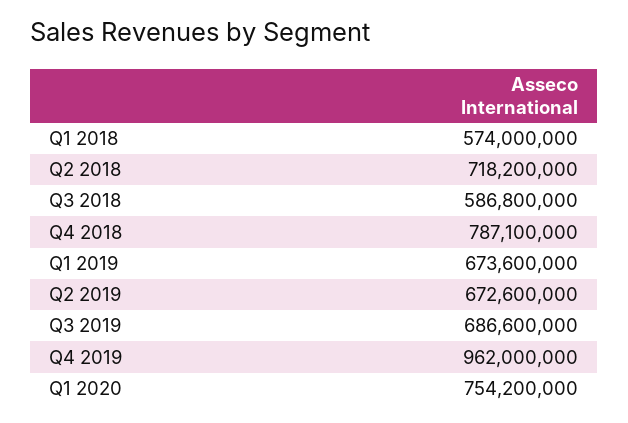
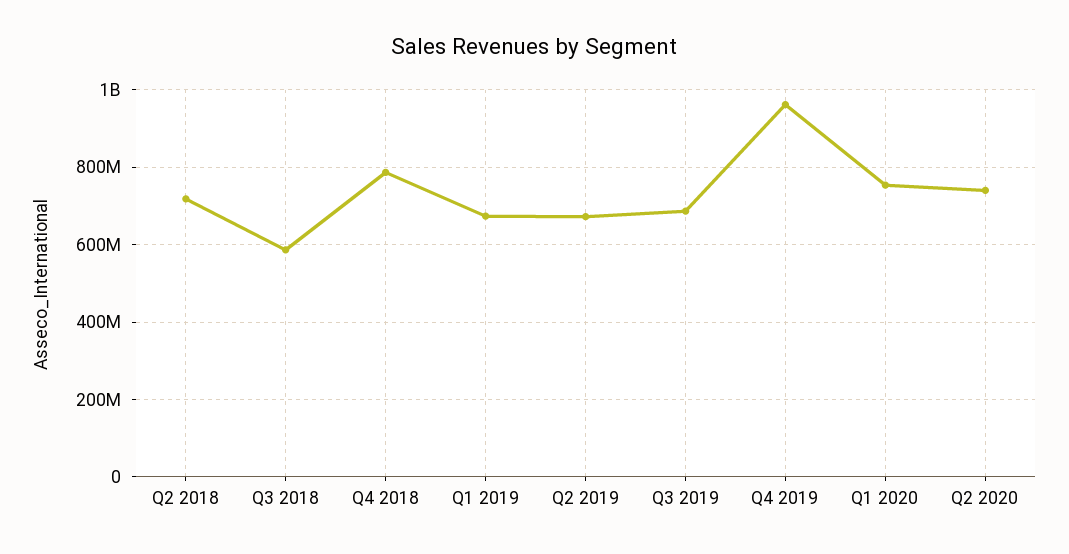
Q1 2018: 574000000 -> none
Q2 2020: none -> 740000000

